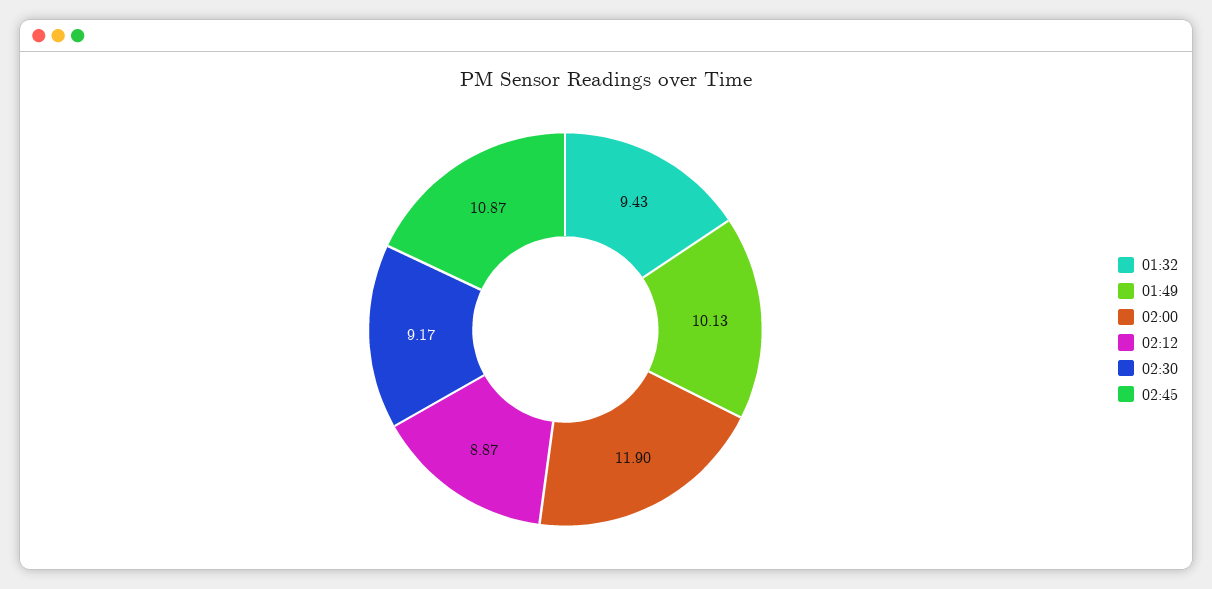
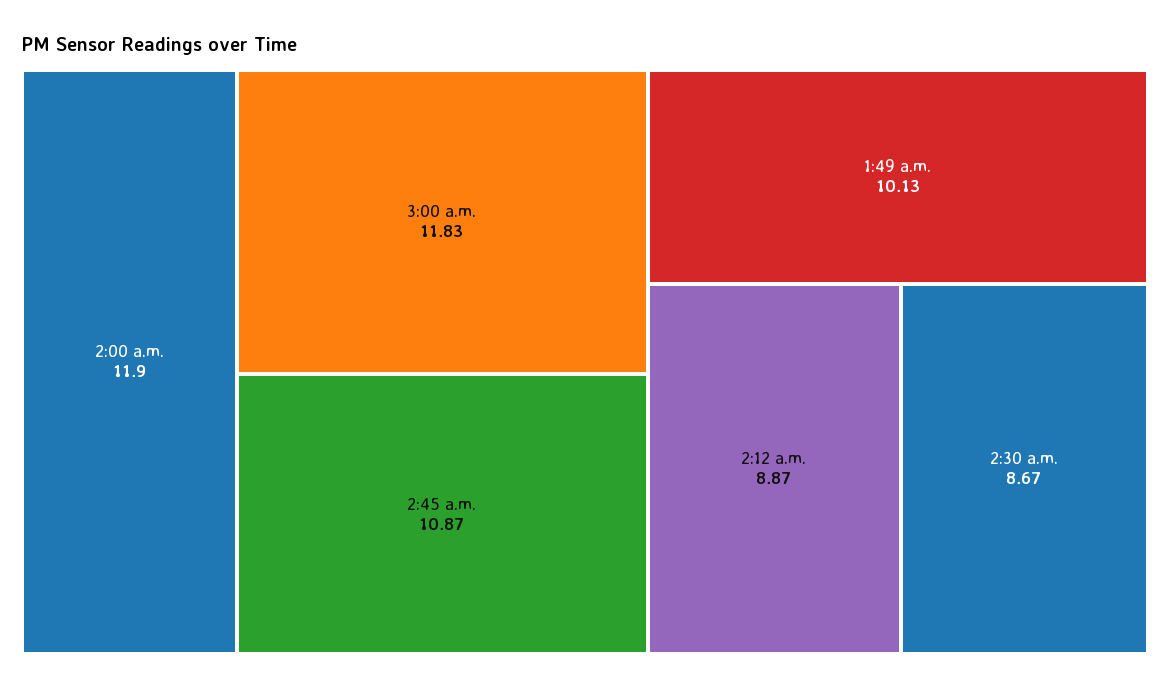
01:32: 9.43 -> none
02:30: 9.17 -> 8.67
3:00 a.m.: none -> 11.83

